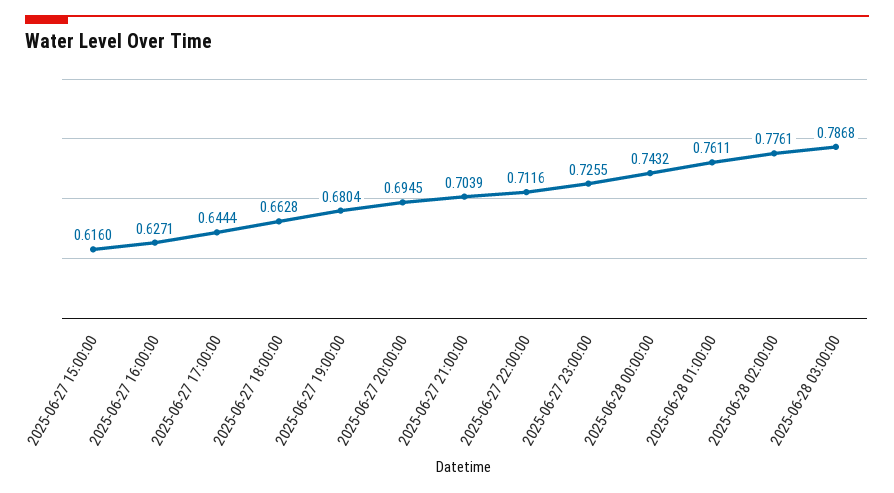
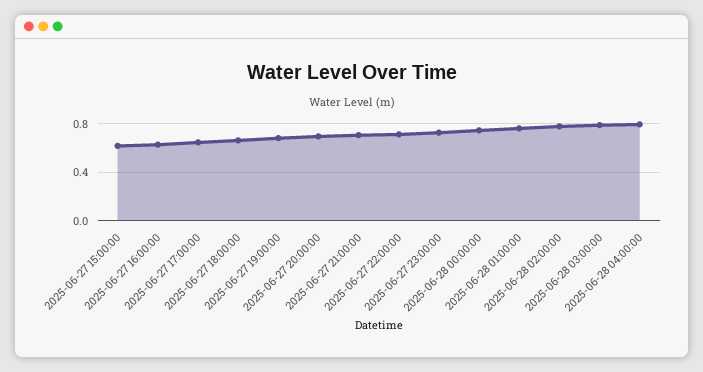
2025-06-28 04:00:00: none -> 0.8

